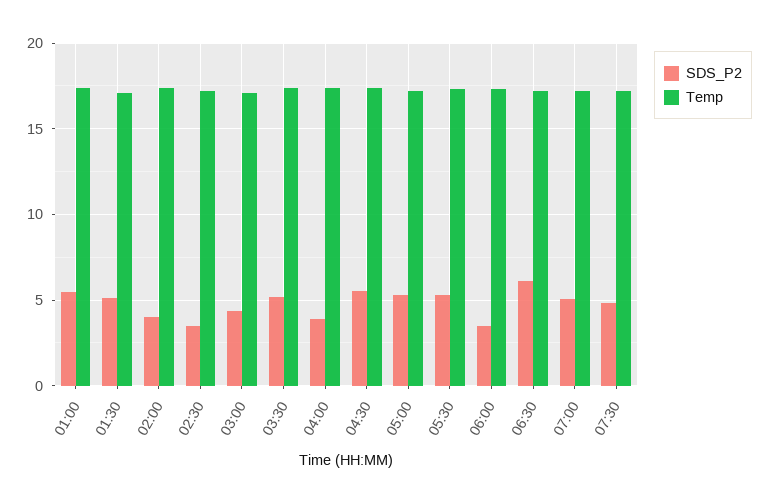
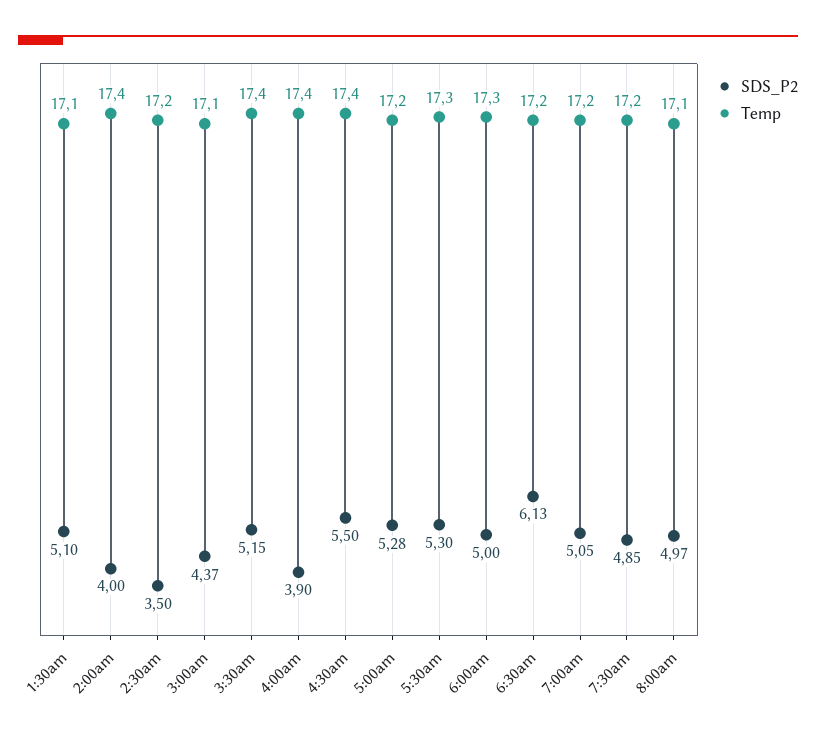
SDS_P2, 01:00: 5.5 -> none
Temp, 01:00: 17.5 -> none
SDS_P2, 06:00: 3.5 -> 5
SDS_P2, 8:00am: none -> 4.97
Temp, 8:00am: none -> 17.1

